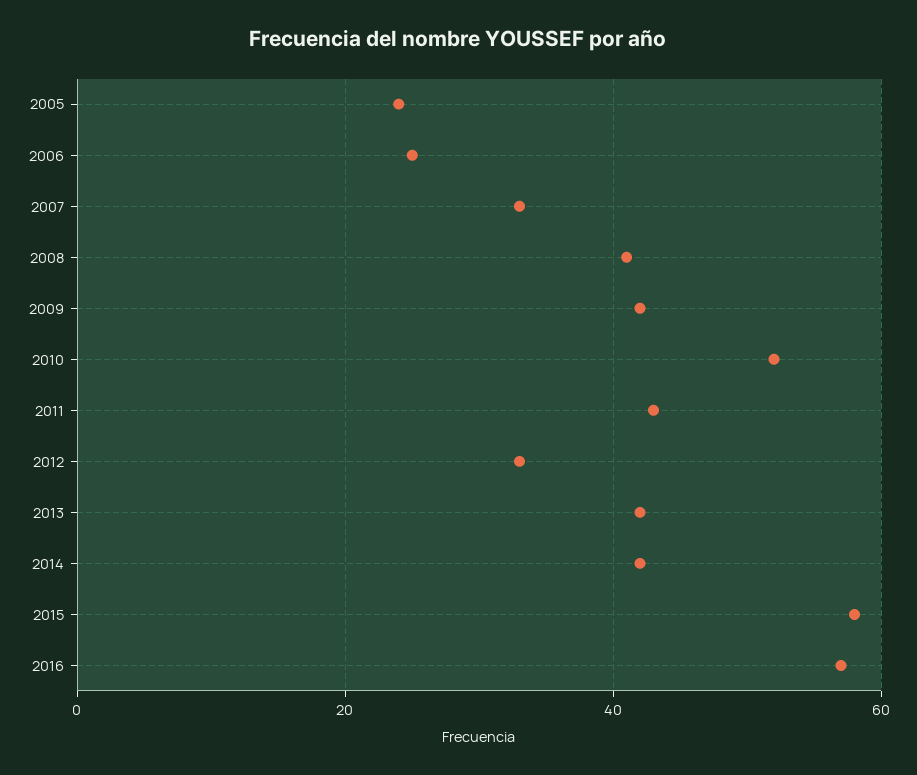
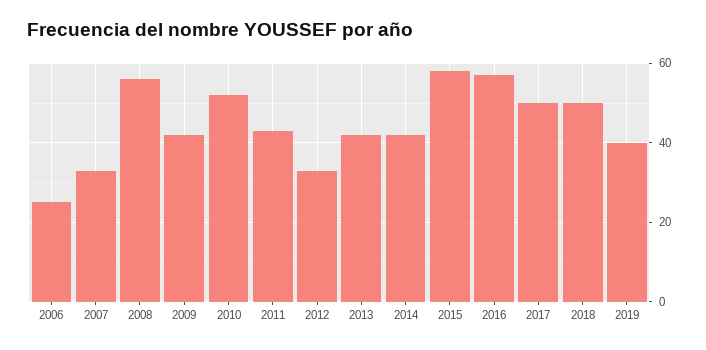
2005: 25 -> none
2008: 40 -> 55
2017: none -> 50
2018: none -> 50
2019: none -> 40

